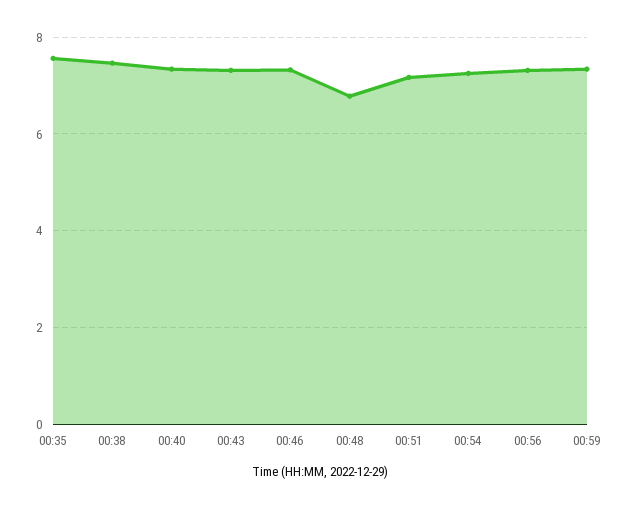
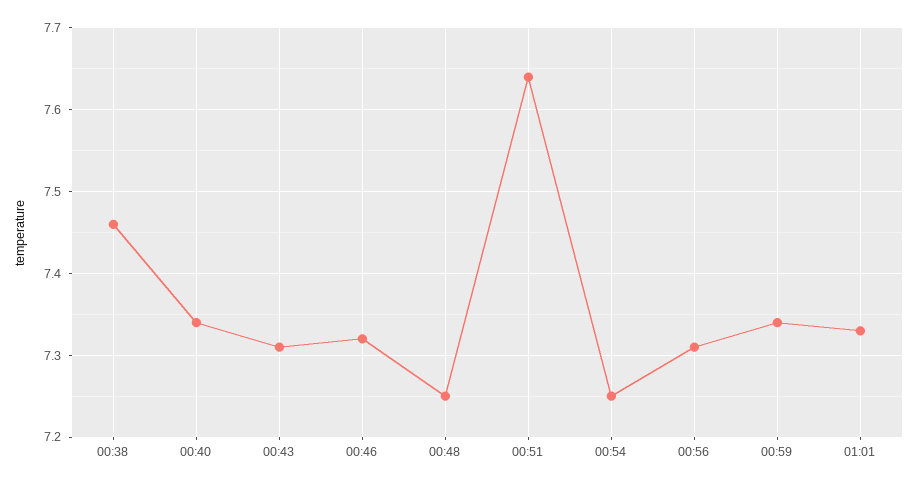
00:35: 7.6 -> none
00:48: 6.8 -> 7.25
00:51: 7.2 -> 7.64
01:01: none -> 7.33

